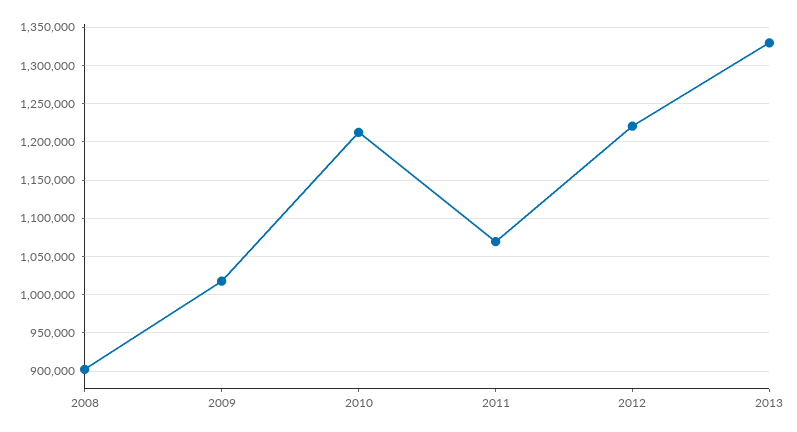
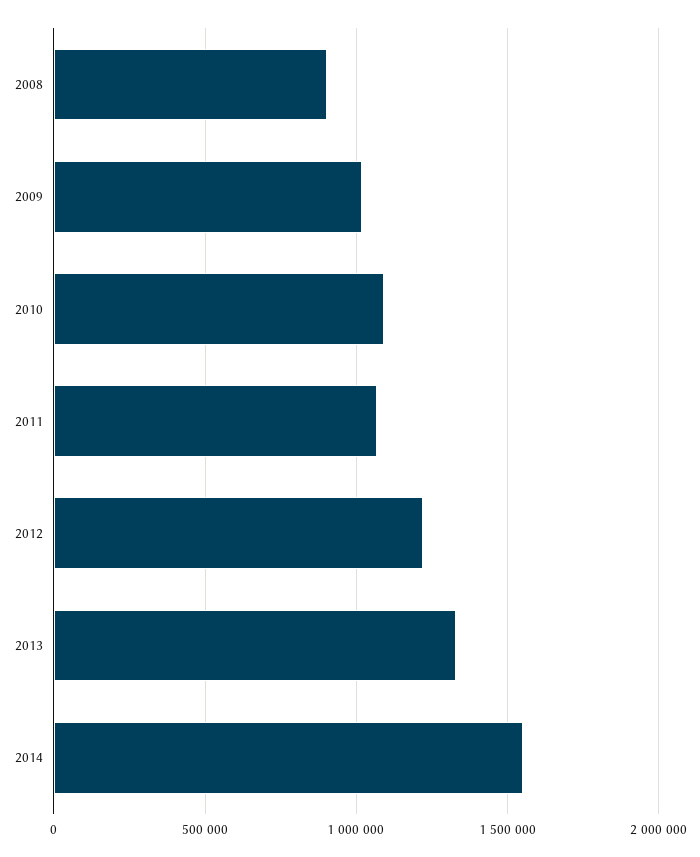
2010: 1210000 -> 1100000
2014: none -> 1550000

